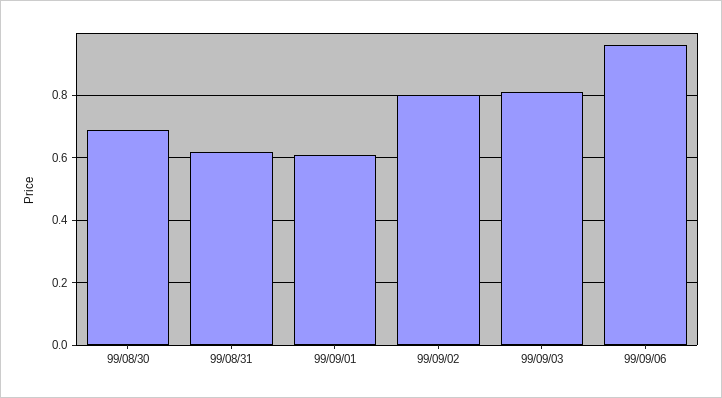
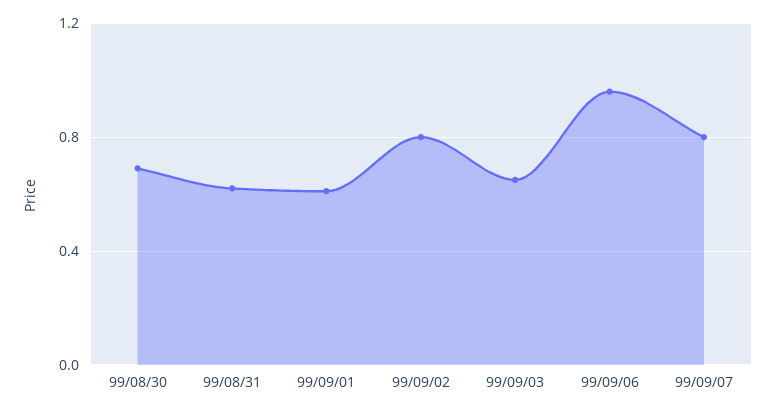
99/09/03: 0.8 -> 0.65
99/09/07: none -> 0.8

